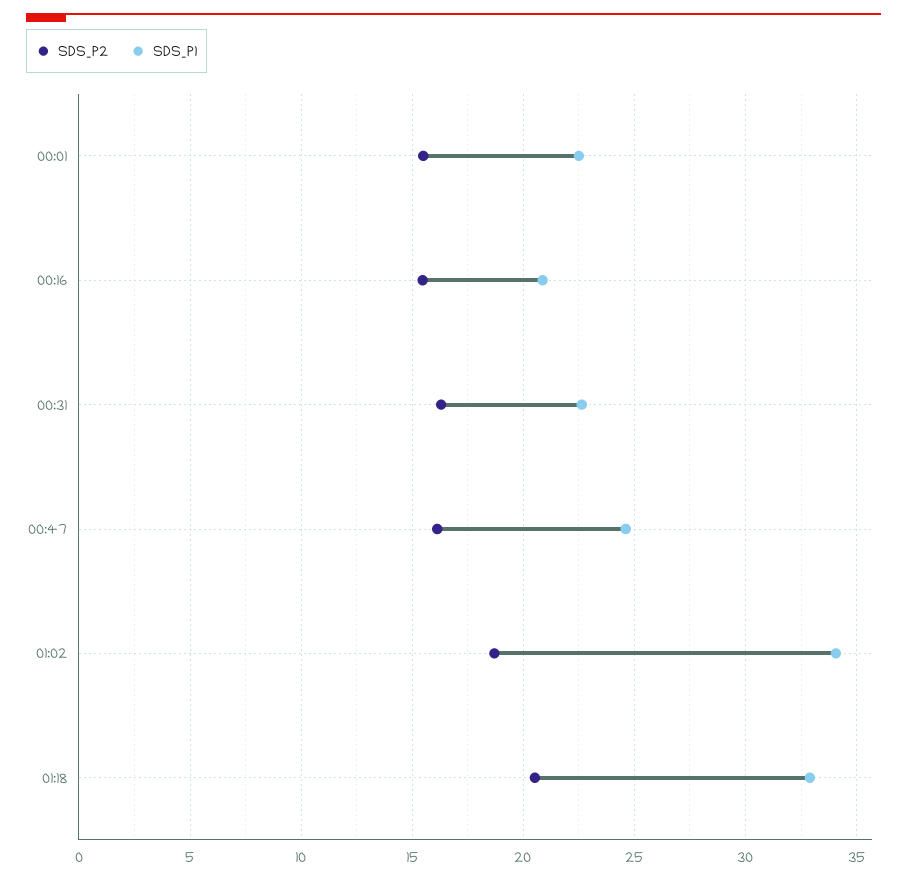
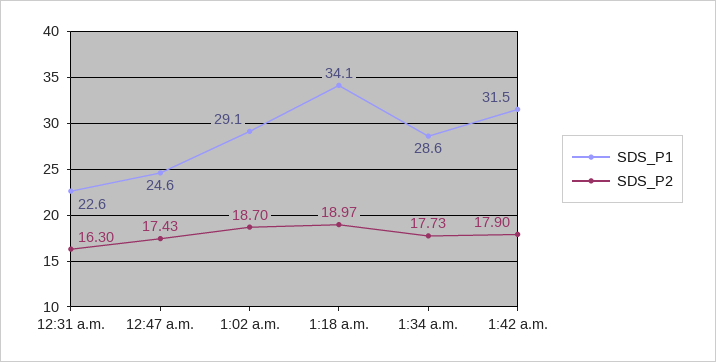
SDS_P2, 00:01: 15.5 -> none
SDS_P1, 00:01: 22.5 -> none
SDS_P2, 00:16: 15.5 -> none
SDS_P1, 00:16: 21 -> none
SDS_P2, 00:47: 16 -> 17.43
SDS_P1, 01:02: 34 -> 29.1
SDS_P2, 01:18: 20.5 -> 18.97
SDS_P1, 01:18: 33 -> 34.1
SDS_P1, 1:34 a.m.: none -> 28.6
SDS_P2, 1:34 a.m.: none -> 17.73
SDS_P1, 1:42 a.m.: none -> 31.5
SDS_P2, 1:42 a.m.: none -> 17.9

